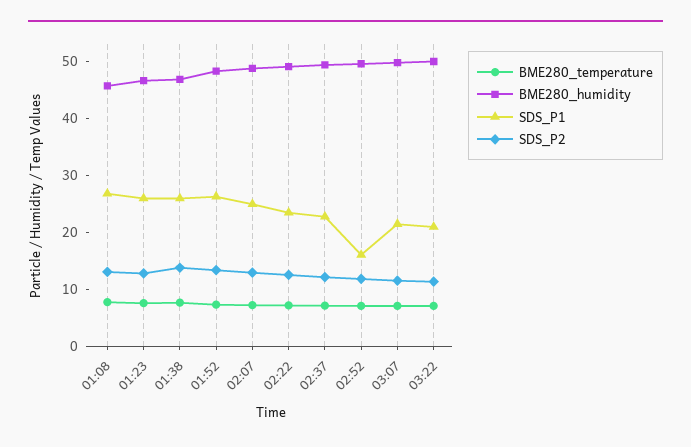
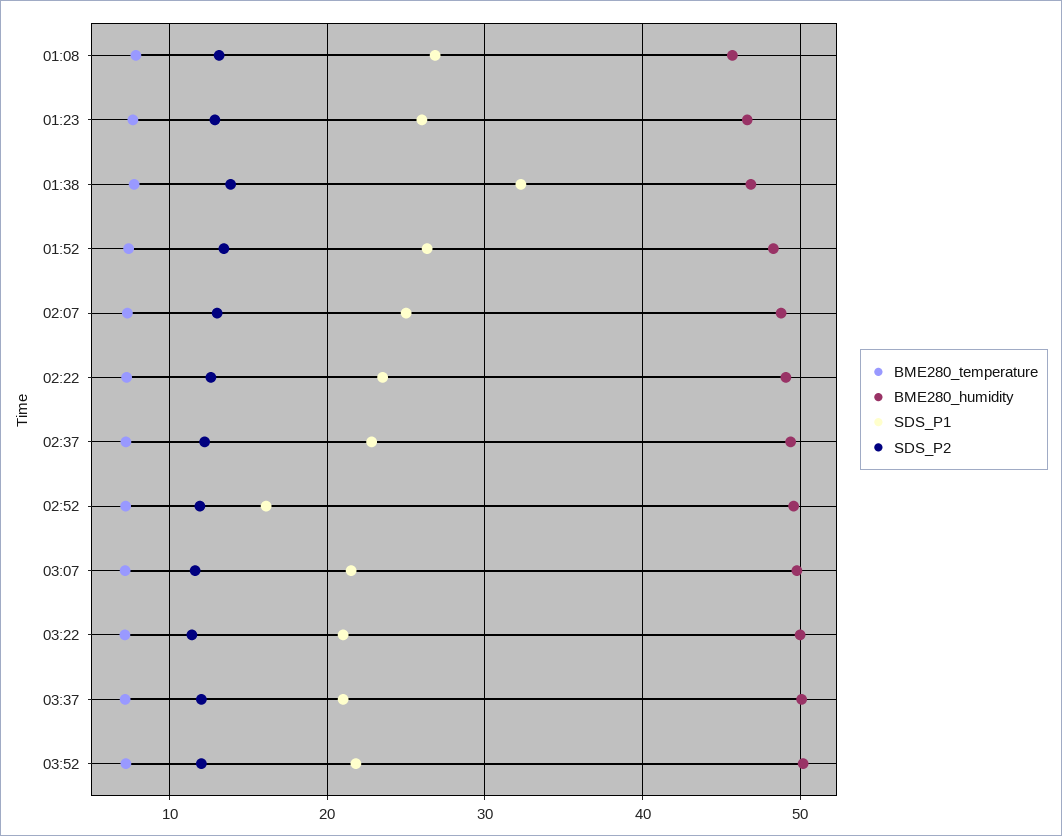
SDS_P1, 01:38: 26 -> 32
BME280_temperature, 03:37: none -> 7
BME280_humidity, 03:37: none -> 50
SDS_P1, 03:37: none -> 21
SDS_P2, 03:37: none -> 12
BME280_temperature, 03:52: none -> 7
BME280_humidity, 03:52: none -> 50
SDS_P1, 03:52: none -> 22
SDS_P2, 03:52: none -> 12

